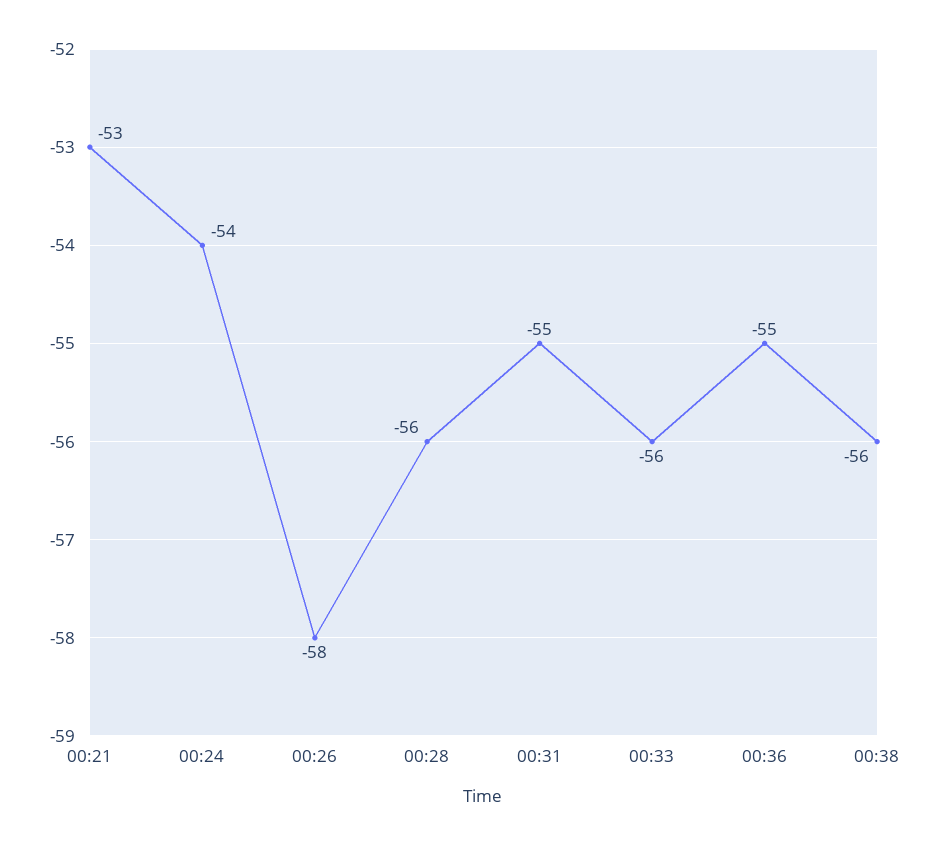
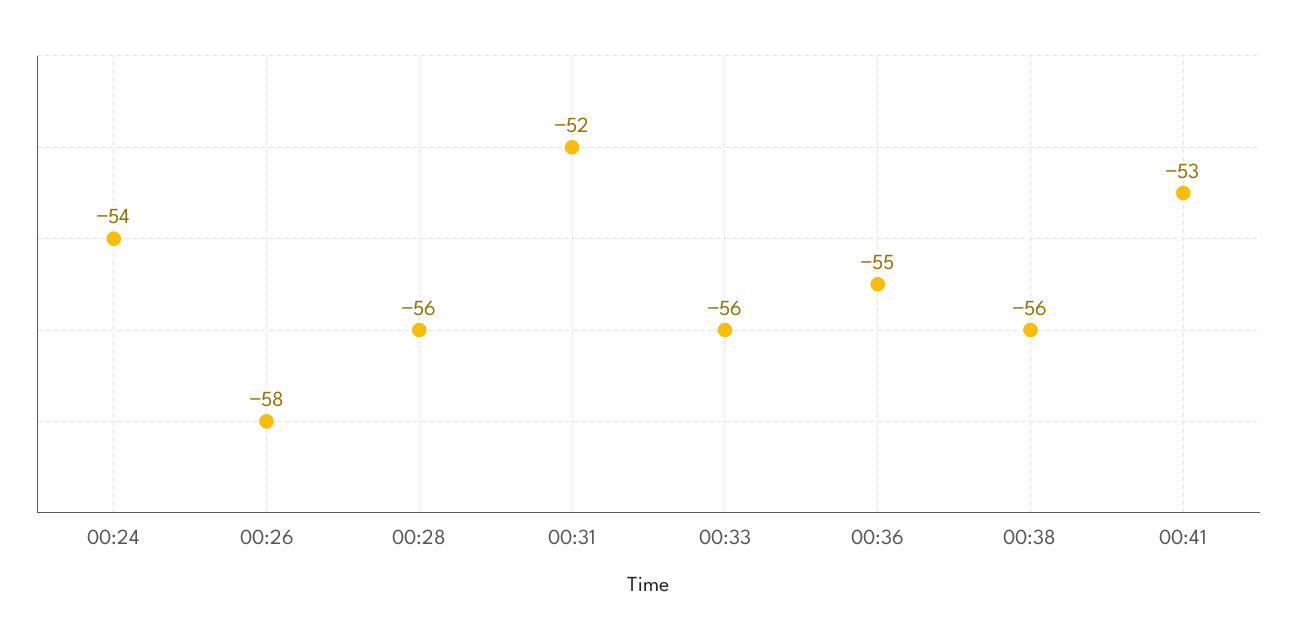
00:21: -53 -> none
00:31: -55 -> -52
00:41: none -> -53

